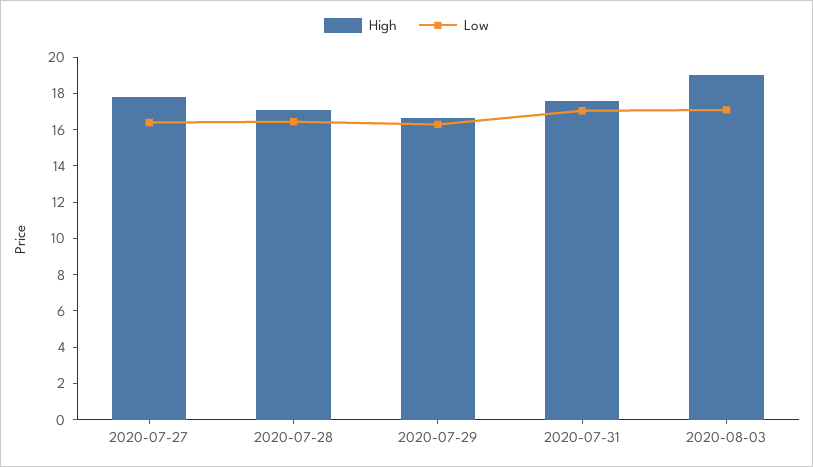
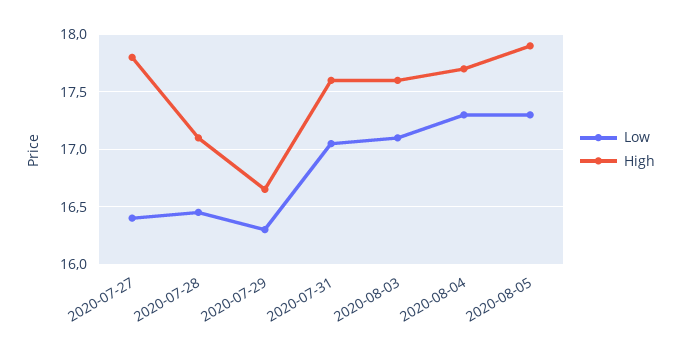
High, 2020-08-03: 19 -> 17.6
Low, 2020-08-04: none -> 17.3
High, 2020-08-04: none -> 17.7
Low, 2020-08-05: none -> 17.3
High, 2020-08-05: none -> 17.9

